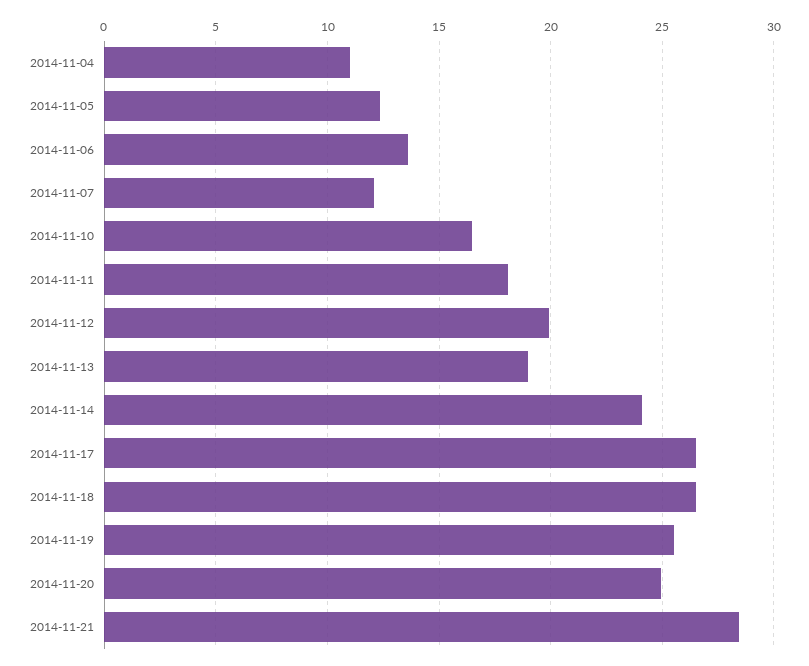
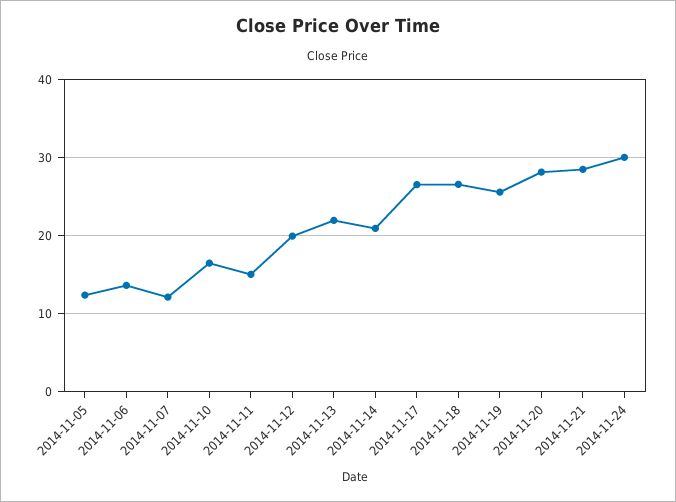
2014-11-04: 11 -> none
2014-11-11: 18 -> 15
2014-11-13: 19 -> 22
2014-11-14: 24 -> 21
2014-11-20: 25 -> 28
2014-11-24: none -> 30

